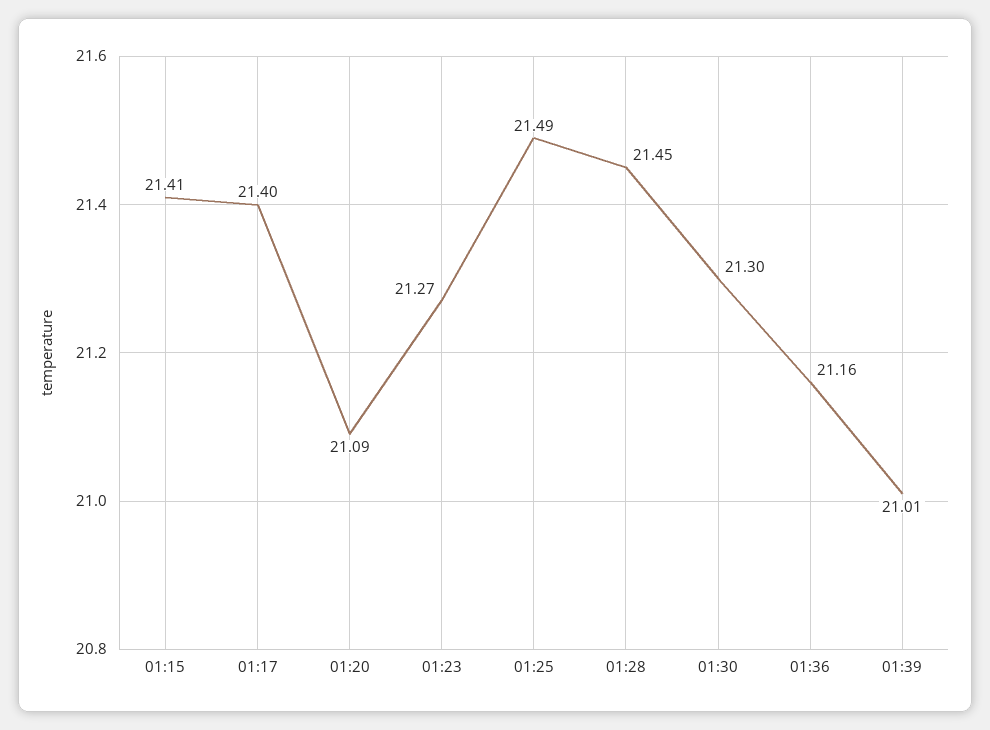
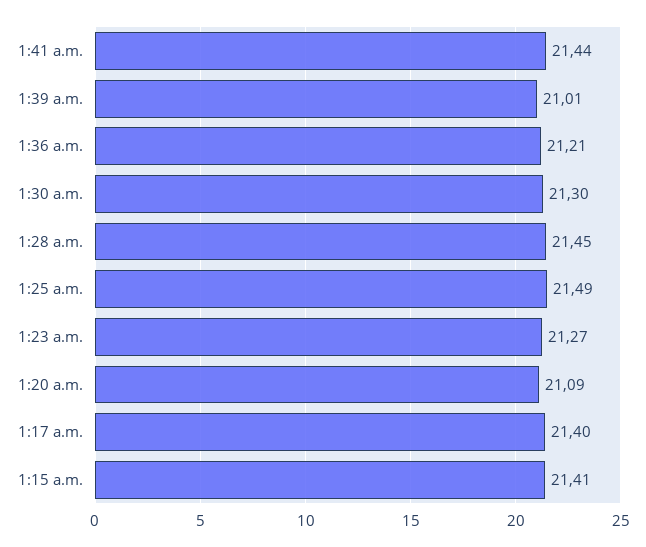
01:36: 21.16 -> 21.21
1:41 a.m.: none -> 21.44

